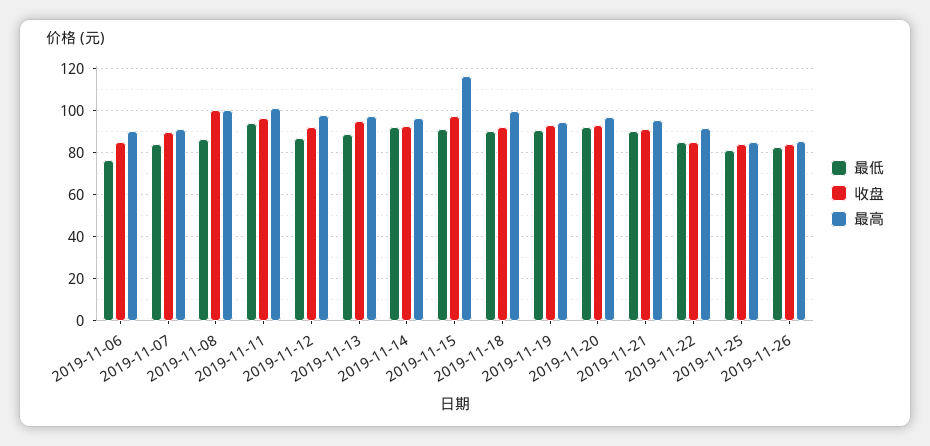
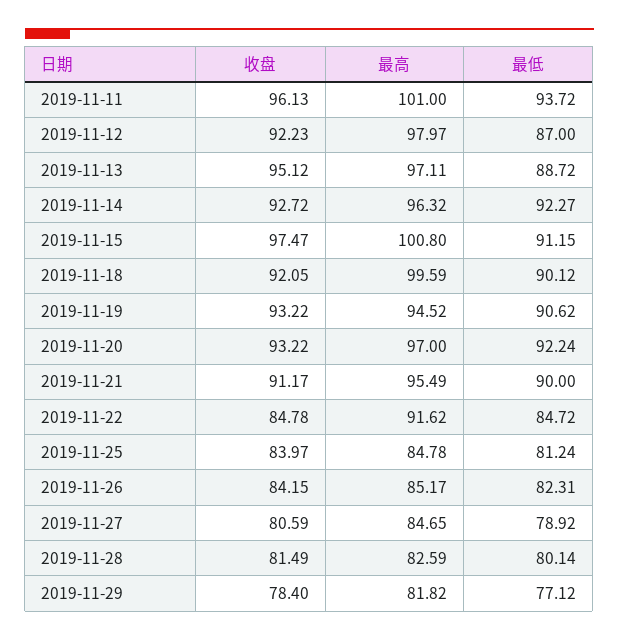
最低, 2019-11-06: 75 -> none
收盘, 2019-11-06: 85 -> none
最高, 2019-11-06: 90 -> none
最低, 2019-11-07: 85 -> none
收盘, 2019-11-07: 90 -> none
最高, 2019-11-07: 90 -> none
最低, 2019-11-08: 85 -> none
收盘, 2019-11-08: 100 -> none
最高, 2019-11-08: 100 -> none
最高, 2019-11-15: 115 -> 100.8
收盘, 2019-11-27: none -> 80.59
最高, 2019-11-27: none -> 84.65
最低, 2019-11-27: none -> 78.92
收盘, 2019-11-28: none -> 81.49
最高, 2019-11-28: none -> 82.59
最低, 2019-11-28: none -> 80.14
收盘, 2019-11-29: none -> 78.4
最高, 2019-11-29: none -> 81.82
最低, 2019-11-29: none -> 77.12

